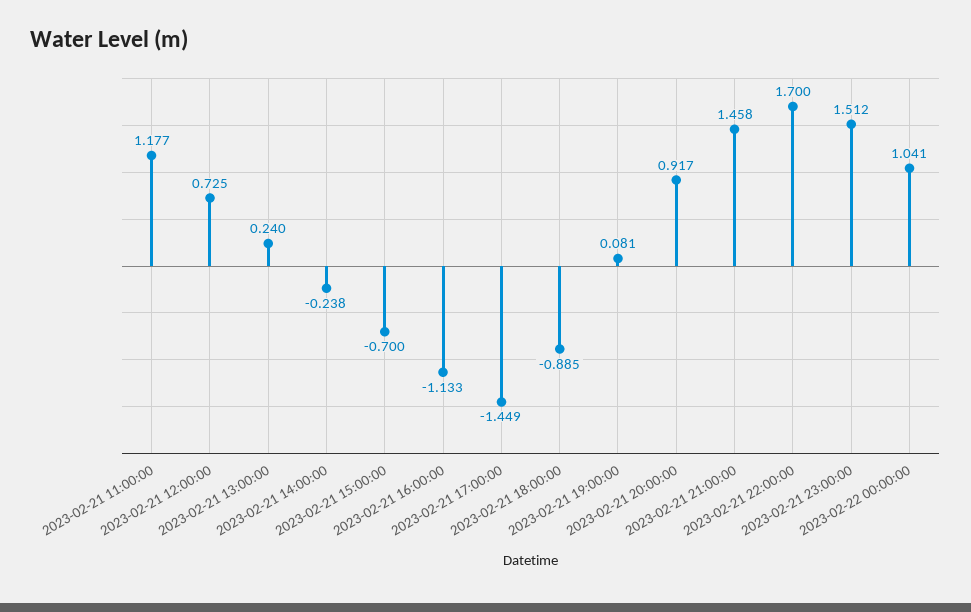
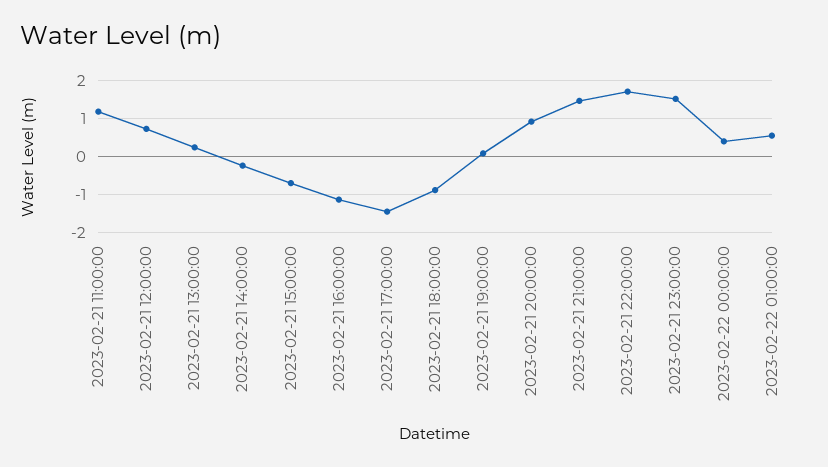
2023-02-22 00:00:00: 1.041 -> 0.4
2023-02-22 01:00:00: none -> 0.6

